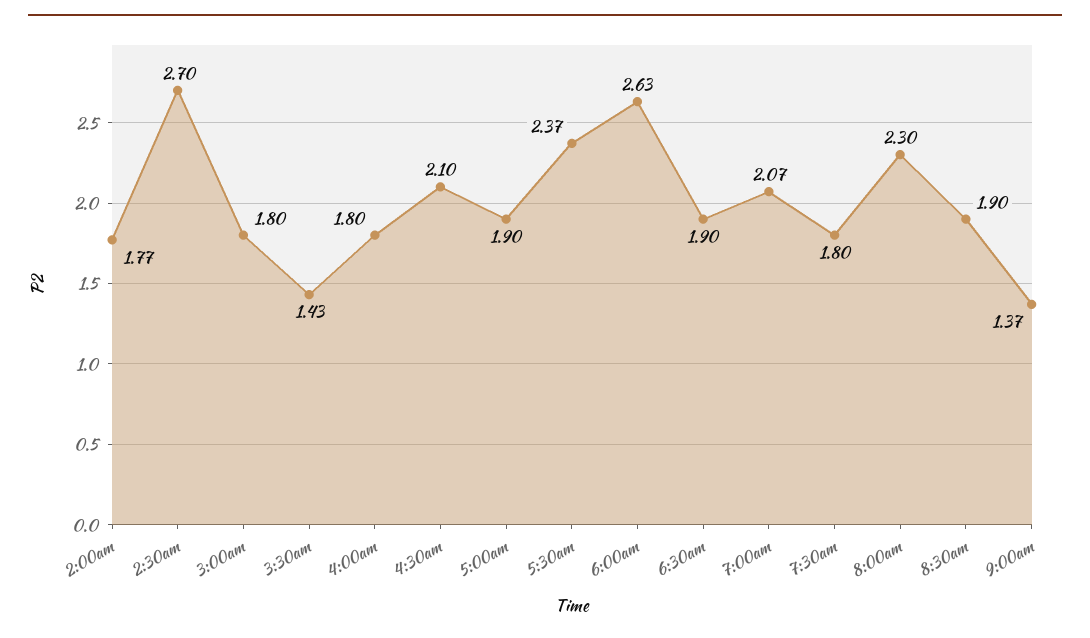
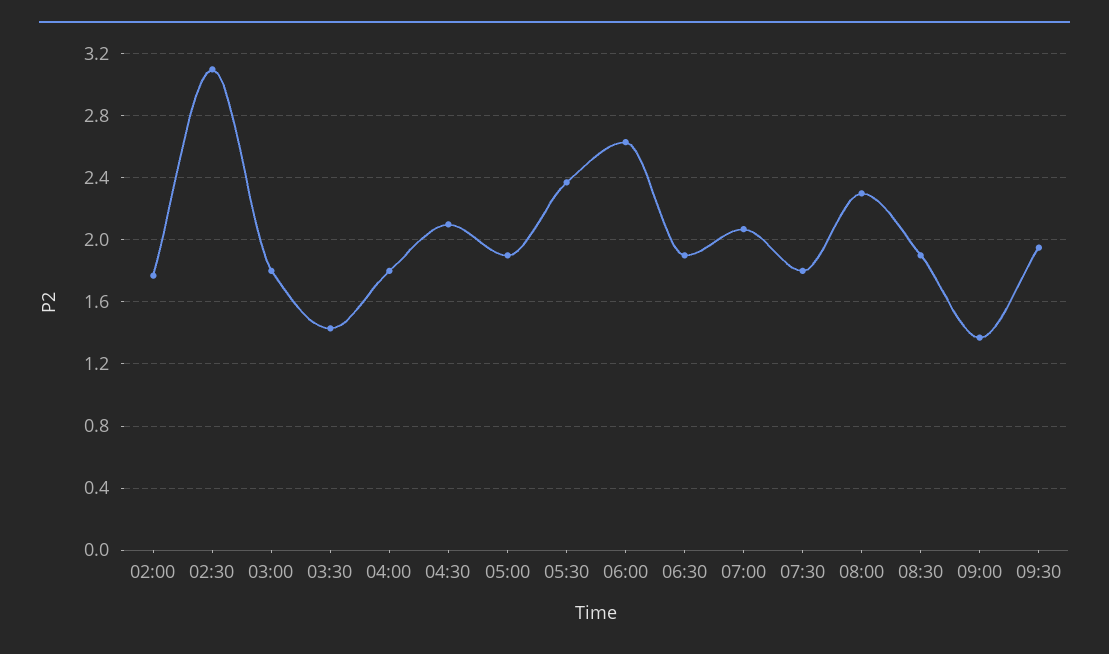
2:30am: 2.7 -> 3.1
09:30: none -> 1.95

